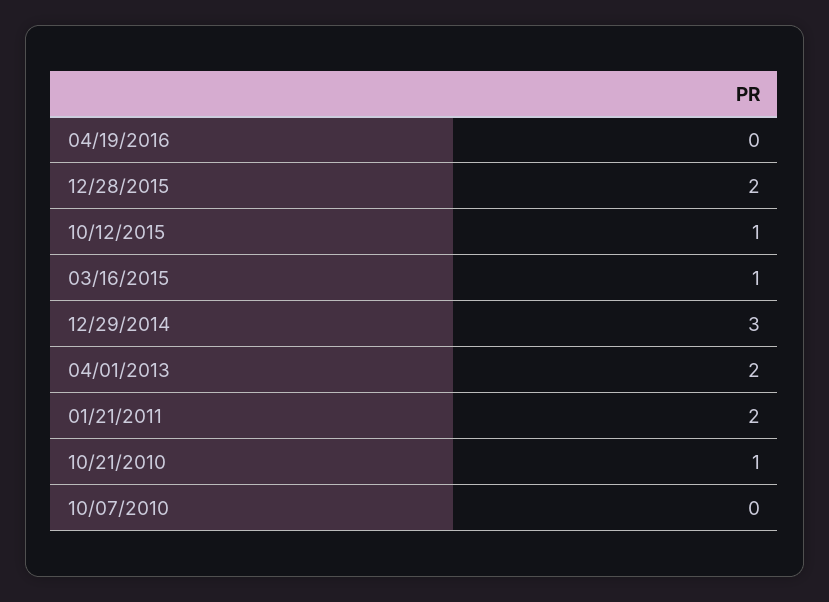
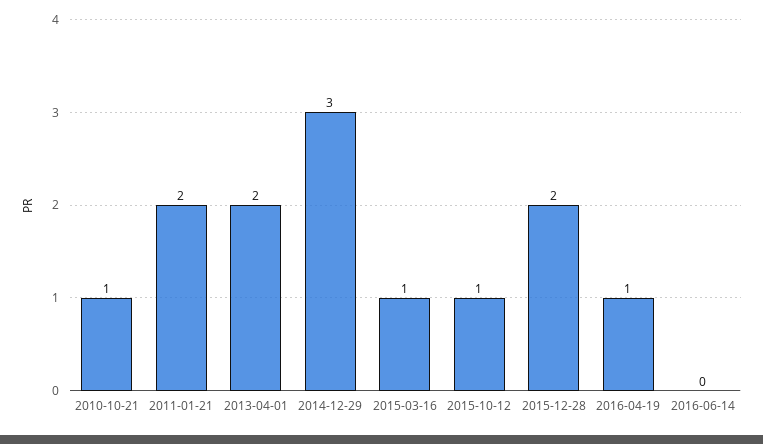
04/19/2016: 0 -> 1
10/07/2010: 0 -> none
2016-06-14: none -> 0

